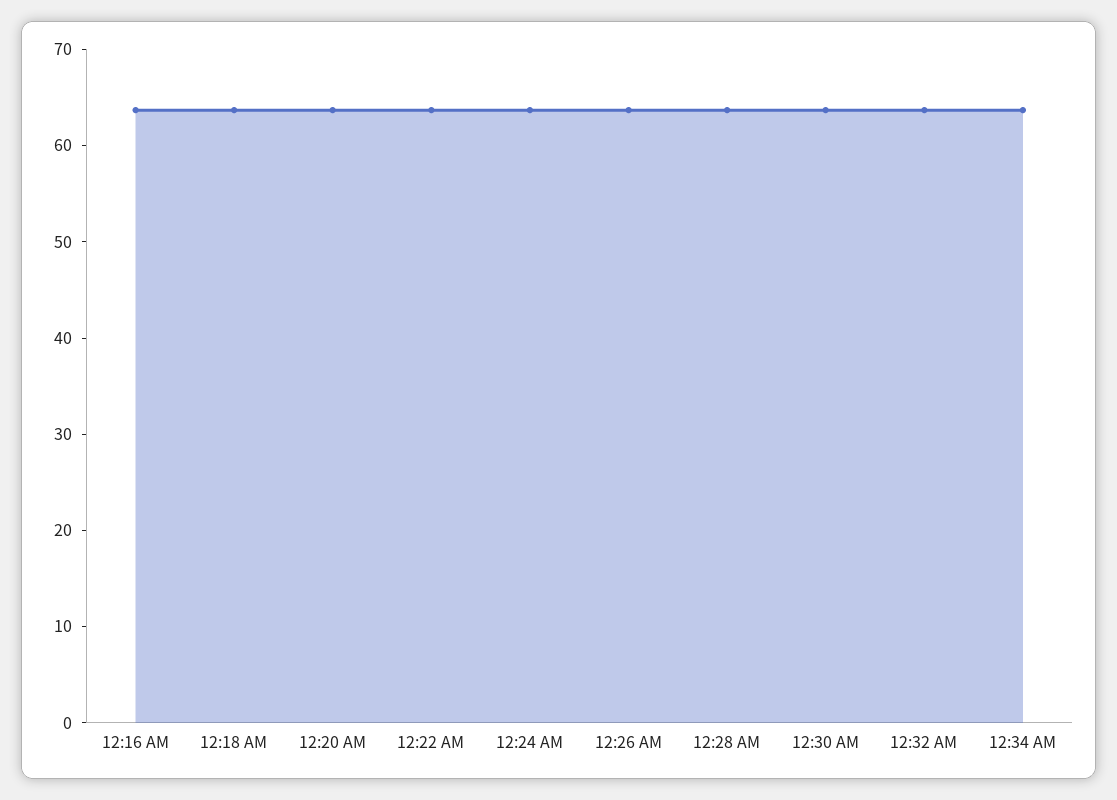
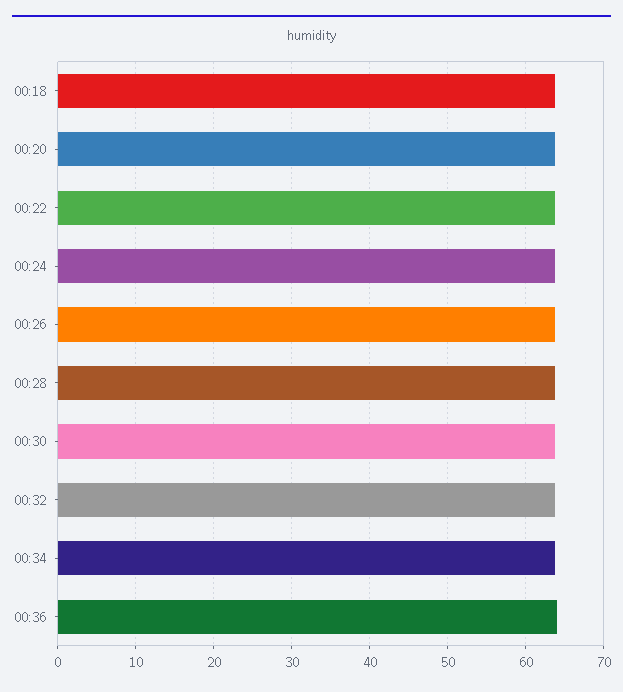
12:16 AM: 64 -> none
00:36: none -> 64

